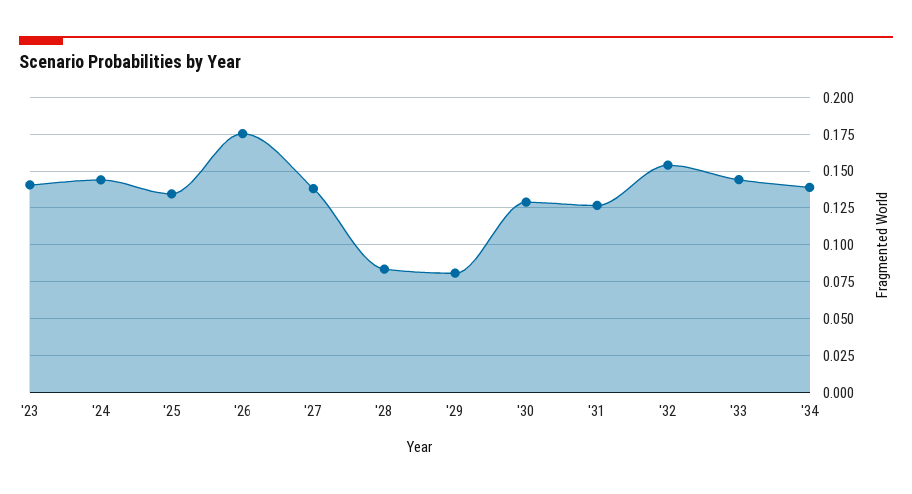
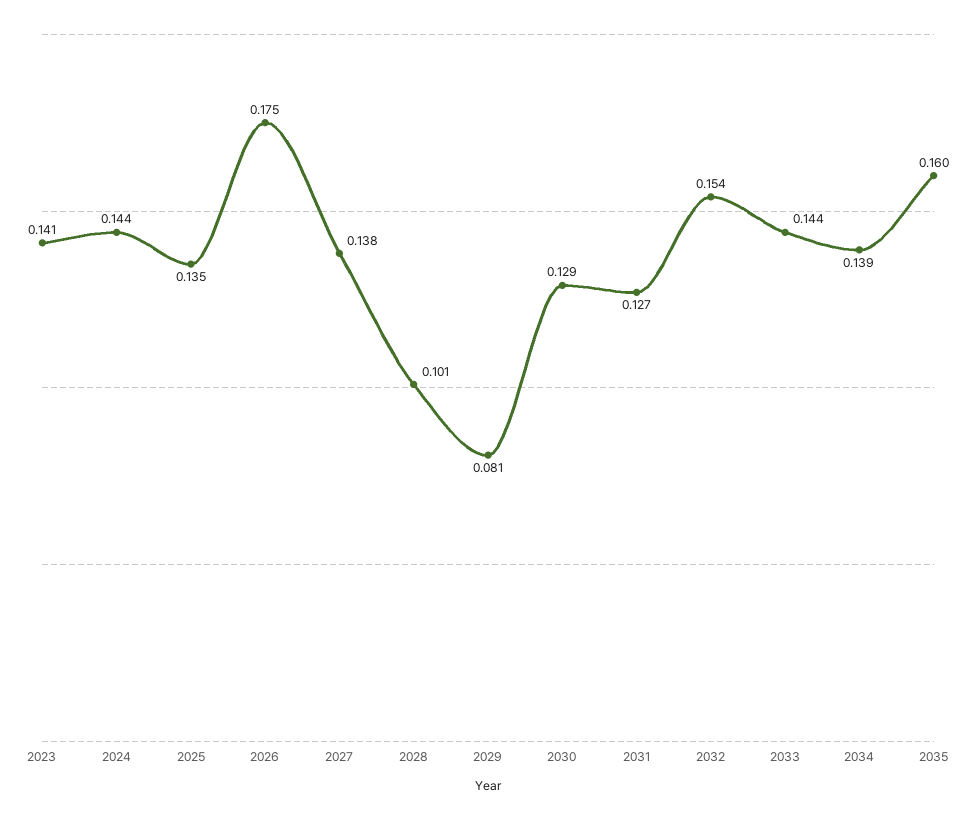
'28: 0.085 -> 0.101
2035: none -> 0.16

